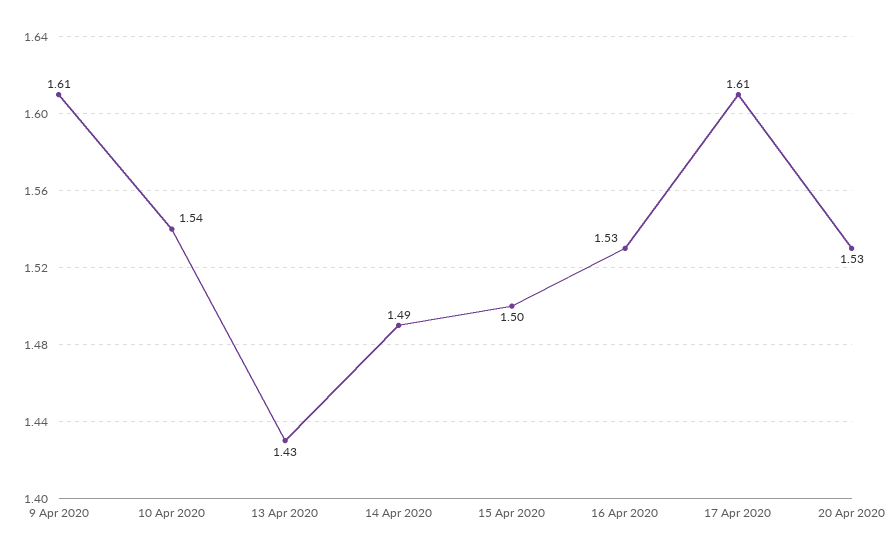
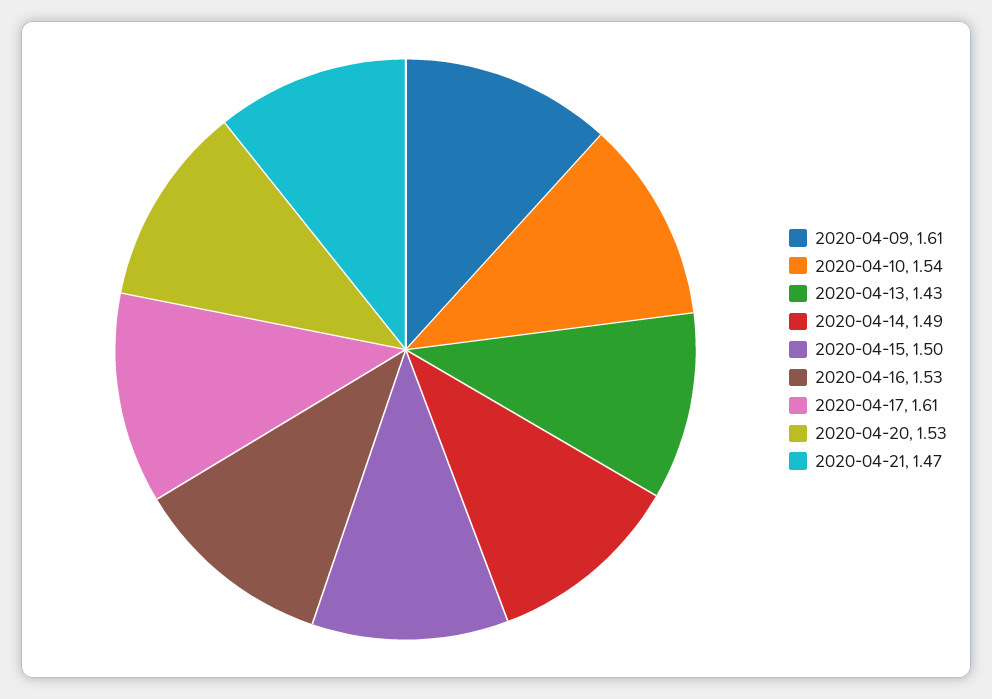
2020-04-21: none -> 1.47

